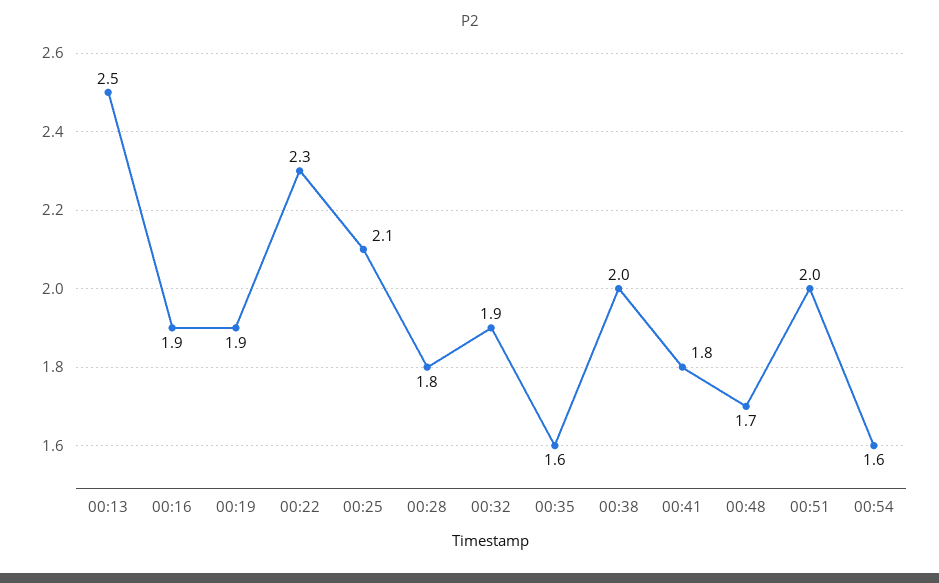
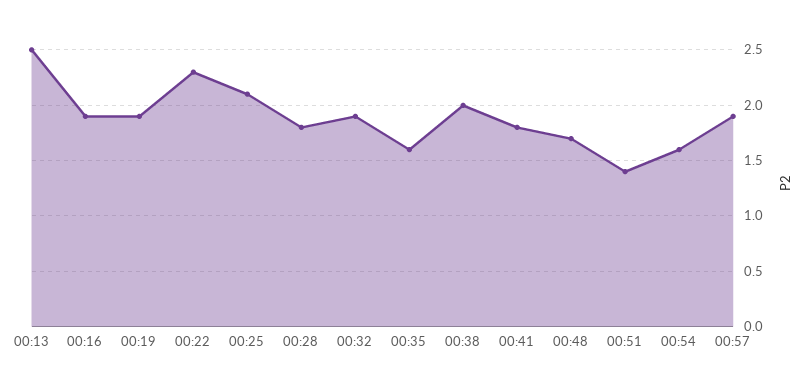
00:51: 2 -> 1.4
00:57: none -> 1.9

